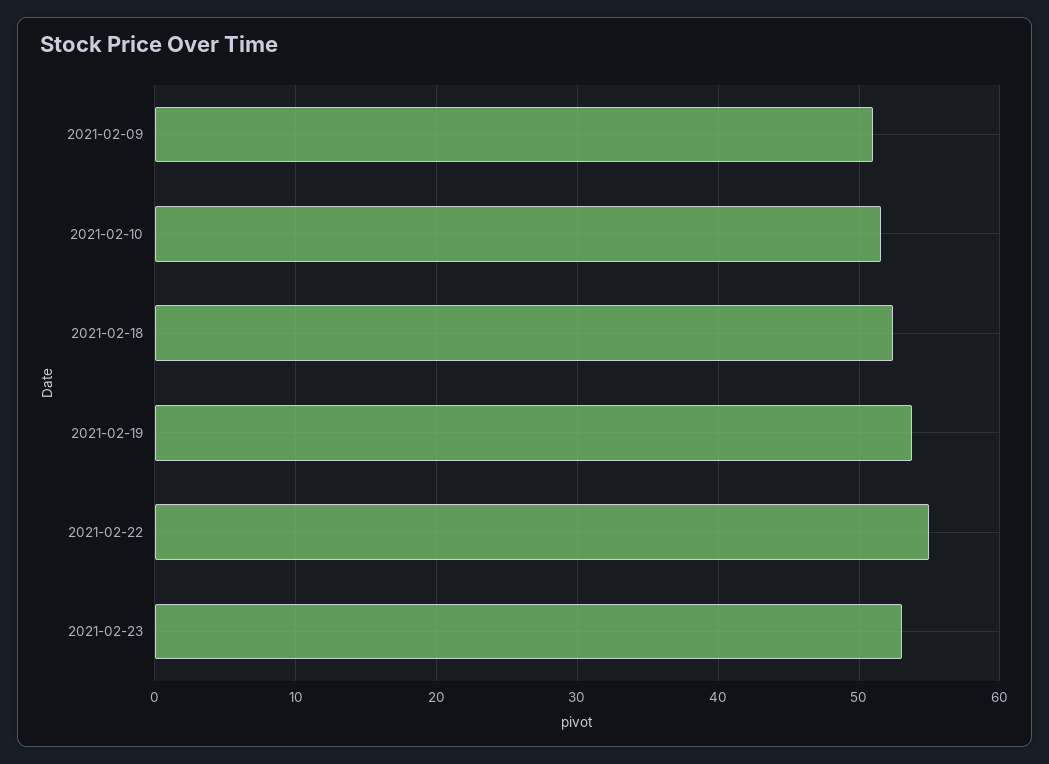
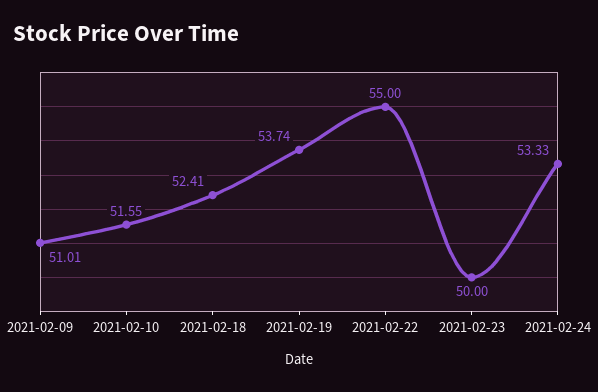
2021-02-23: 53 -> 50
2021-02-24: none -> 53.33

